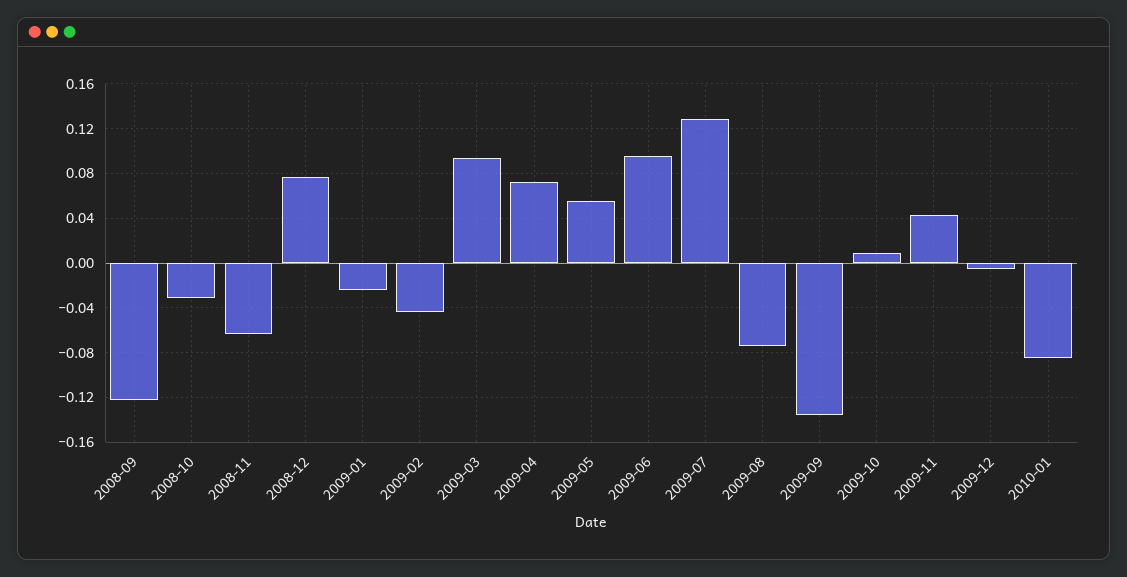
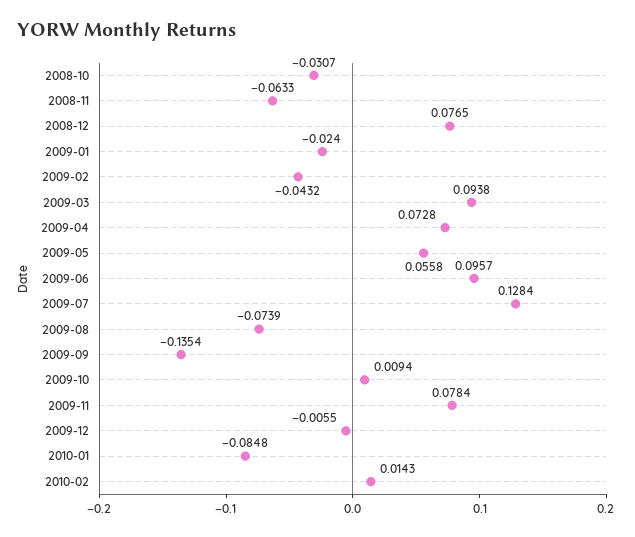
2008-09: -0.12 -> none
2009-11: 0.04 -> 0.0784
2010-02: none -> 0.0143

